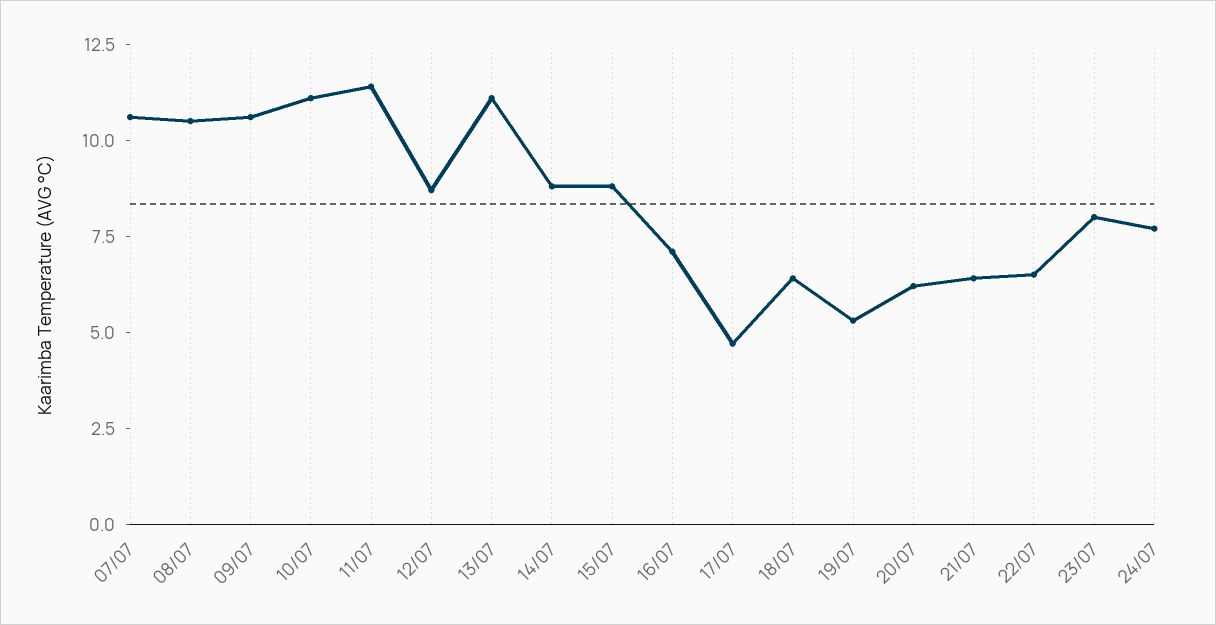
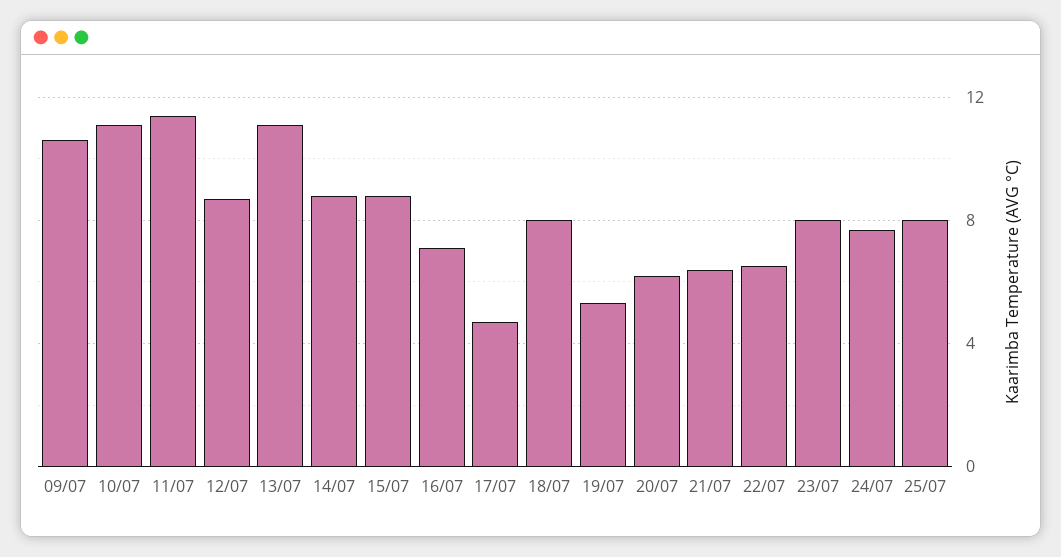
07/07: 10.5 -> none
08/07: 10.5 -> none
18/07: 6.5 -> 8
25/07: none -> 8

